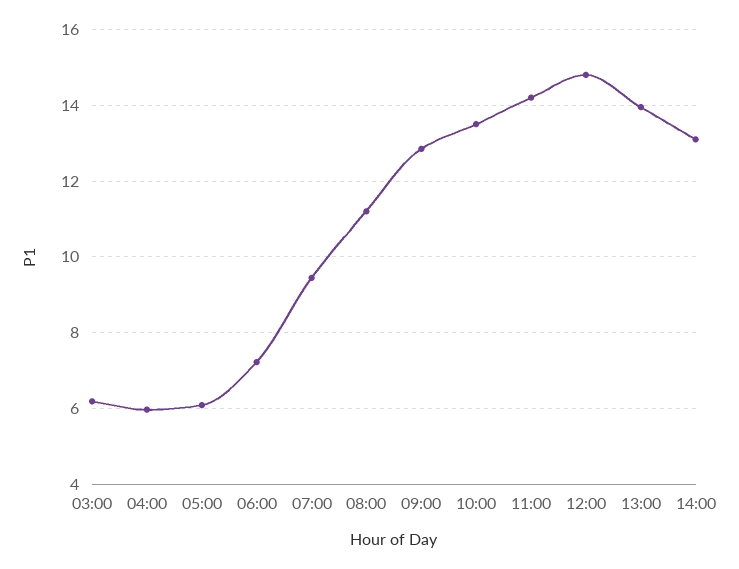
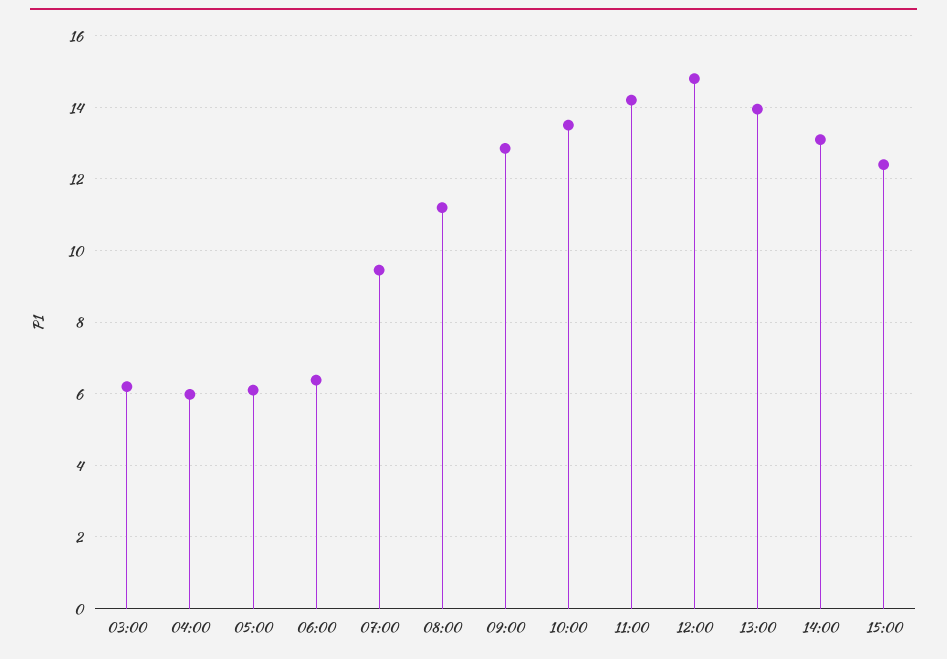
06:00: 7.2 -> 6.4
15:00: none -> 12.4

